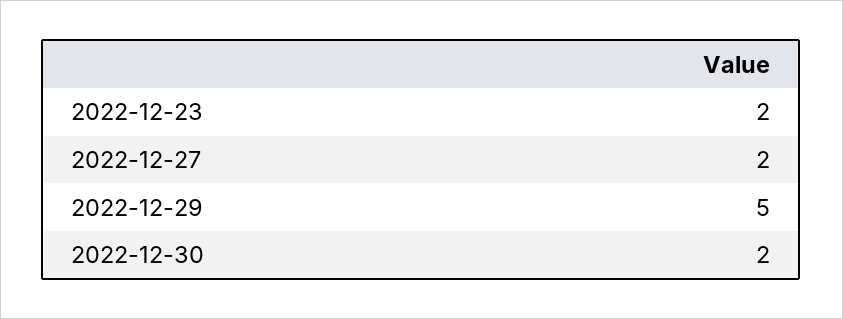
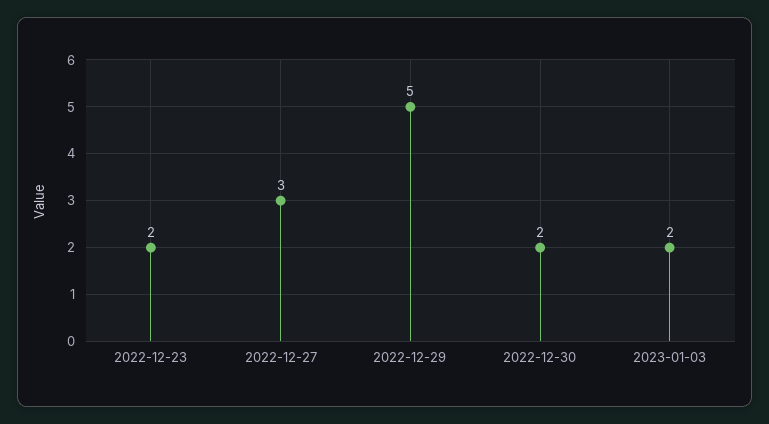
2022-12-27: 2 -> 3
2023-01-03: none -> 2

